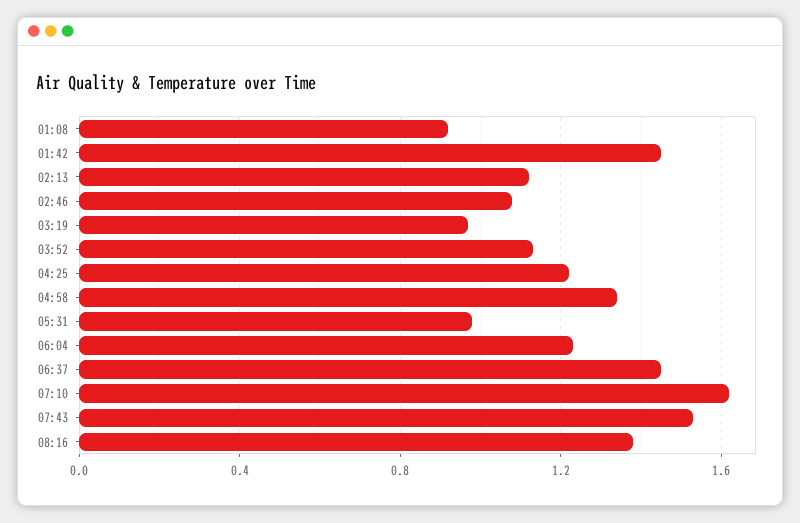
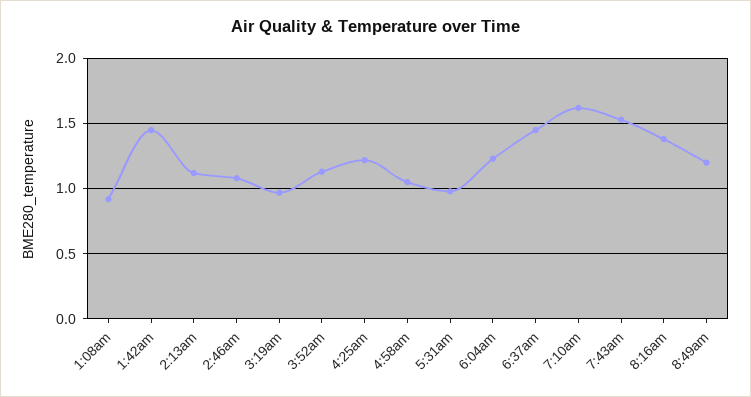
04:58: 1.35 -> 1.05
8:49am: none -> 1.2

